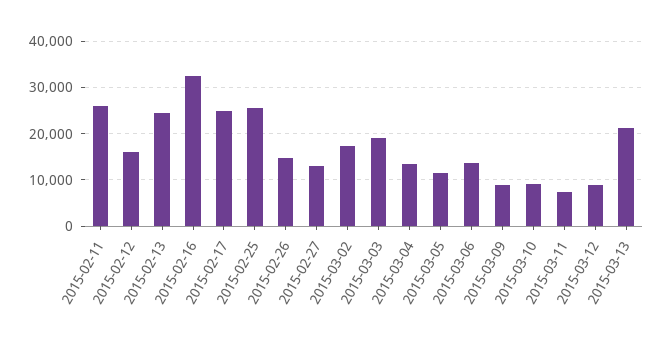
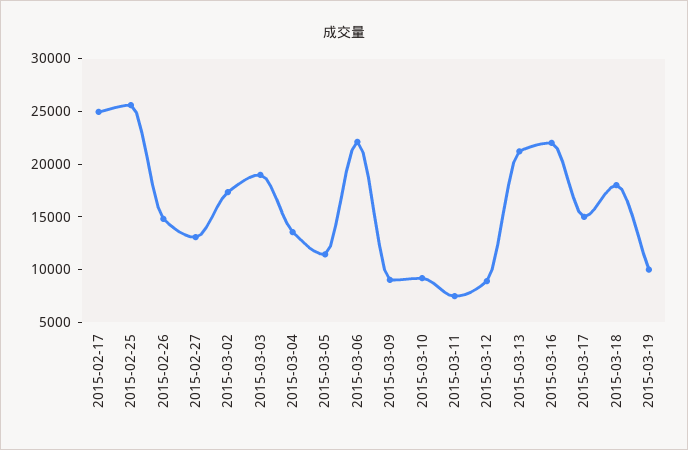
2015-02-11: 26000 -> none
2015-02-12: 16000 -> none
2015-02-13: 24000 -> none
2015-02-16: 32000 -> none
2015-03-06: 14000 -> 22000
2015-03-16: none -> 22000
2015-03-17: none -> 15000
2015-03-18: none -> 18000
2015-03-19: none -> 10000

